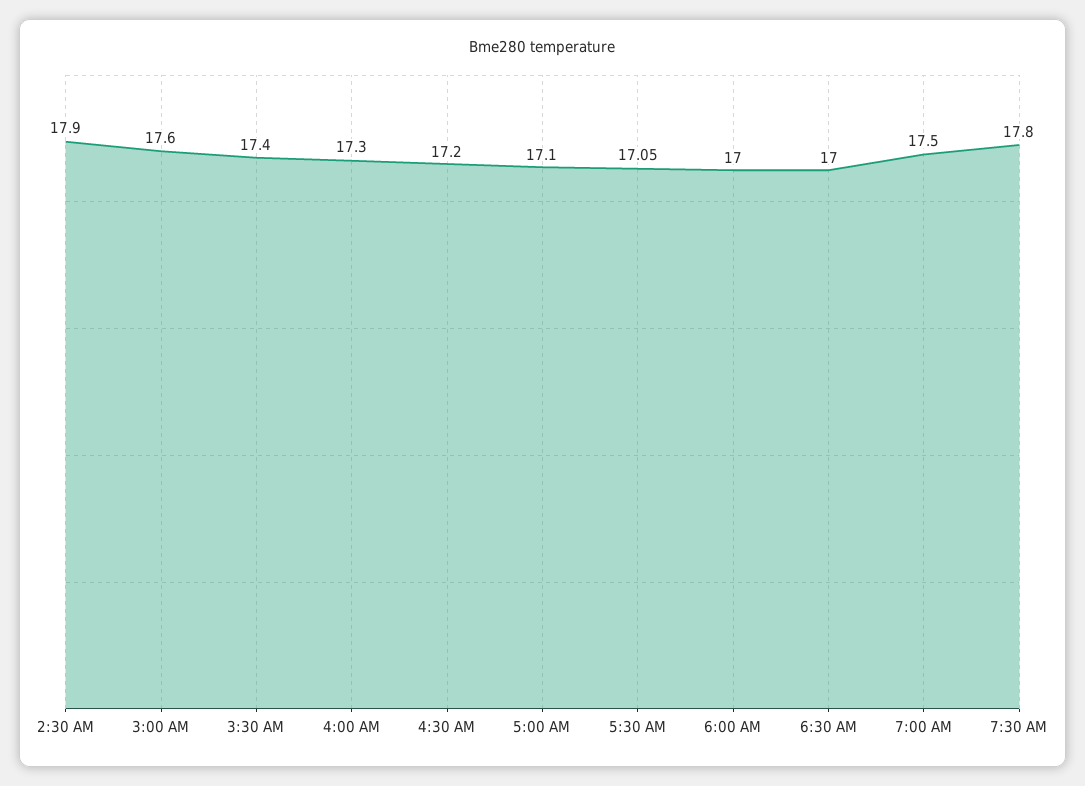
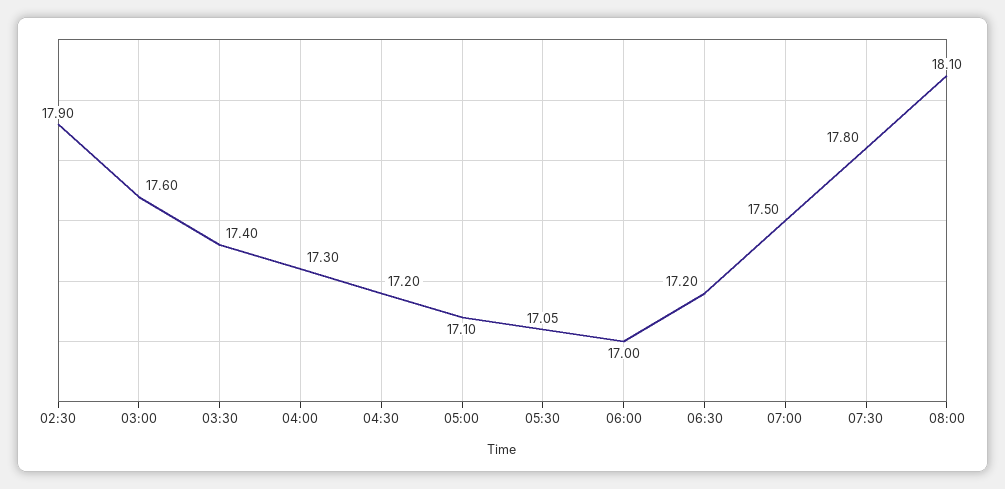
6:30 AM: 17 -> 17.2
08:00: none -> 18.1

